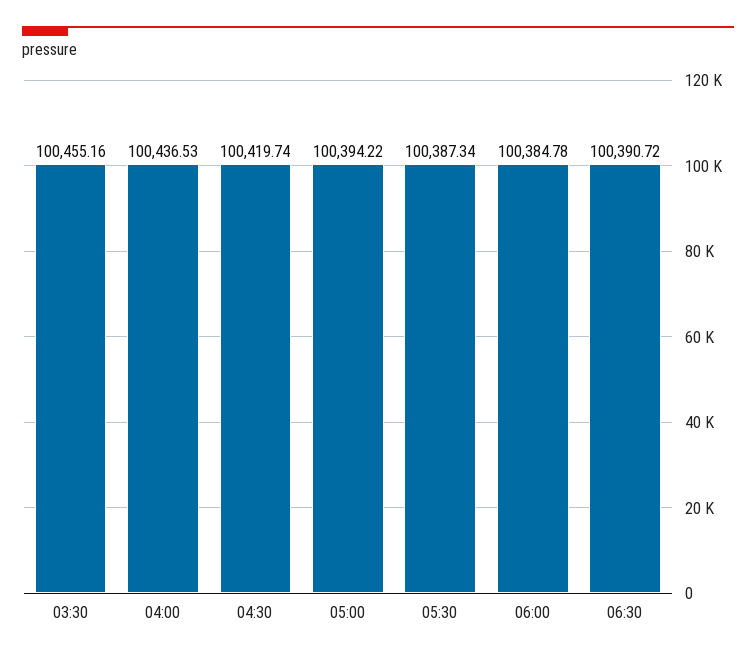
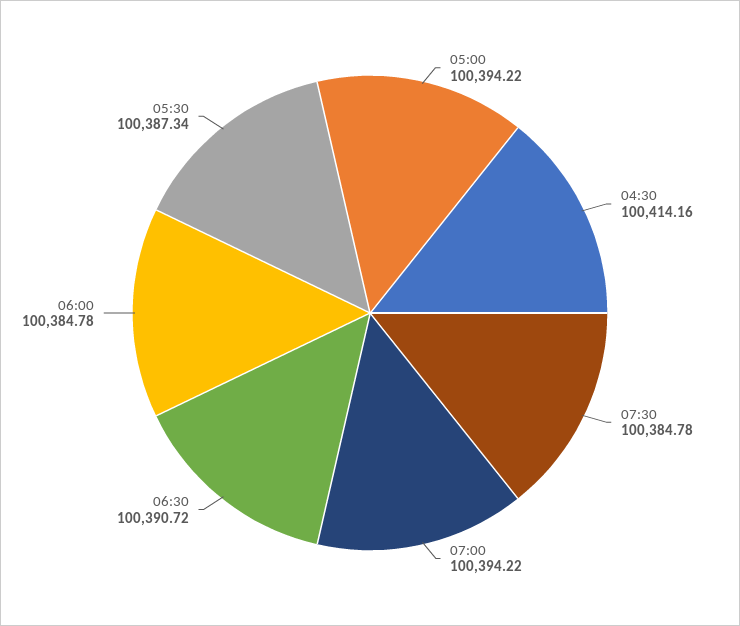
03:30: 100455.16 -> none
04:00: 100436.53 -> none
04:30: 100419.74 -> 100414.16
07:30: none -> 100384.78
07:00: none -> 100394.22

